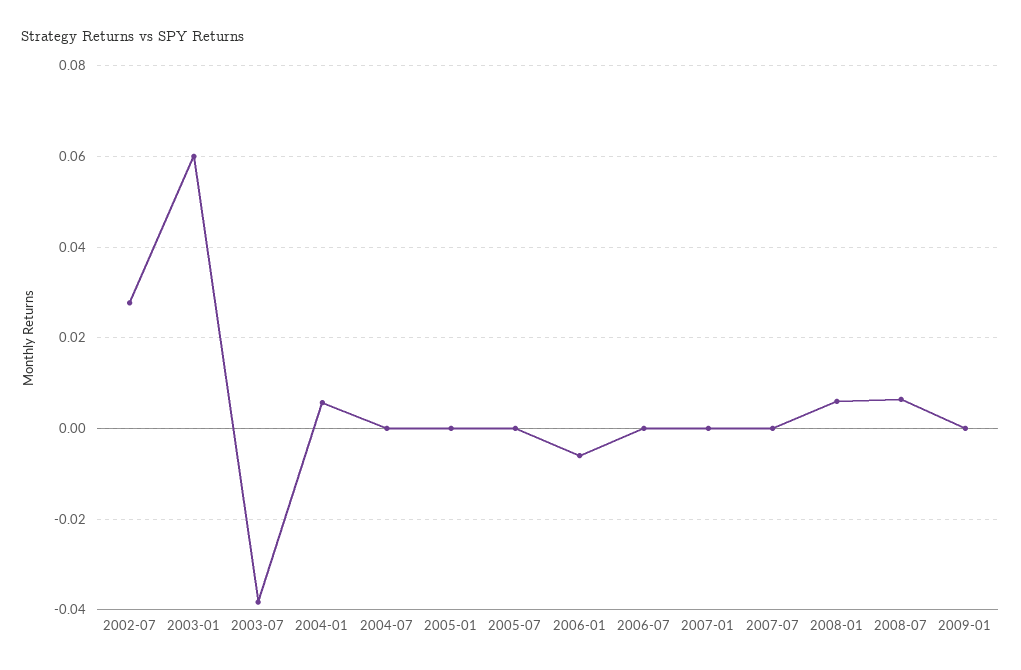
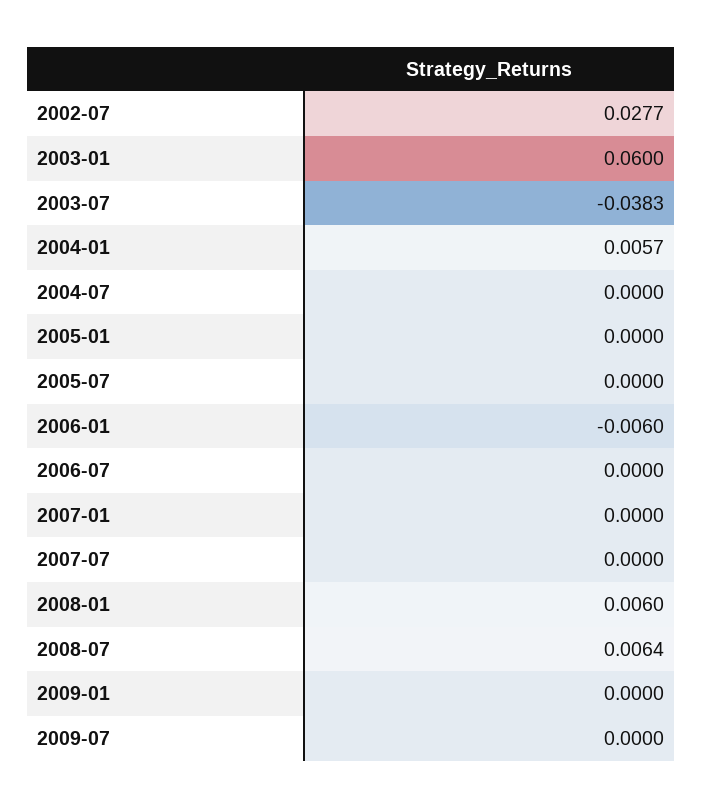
2009-07: none -> 0

